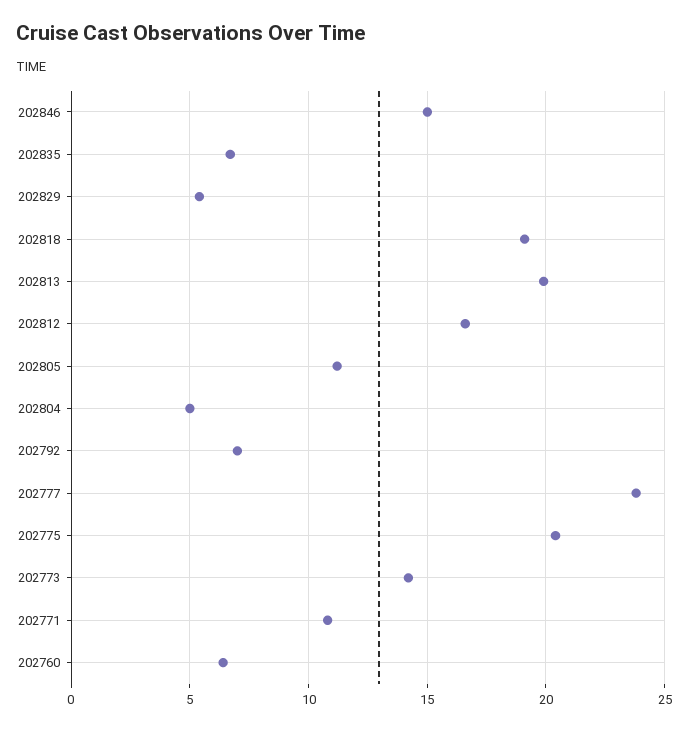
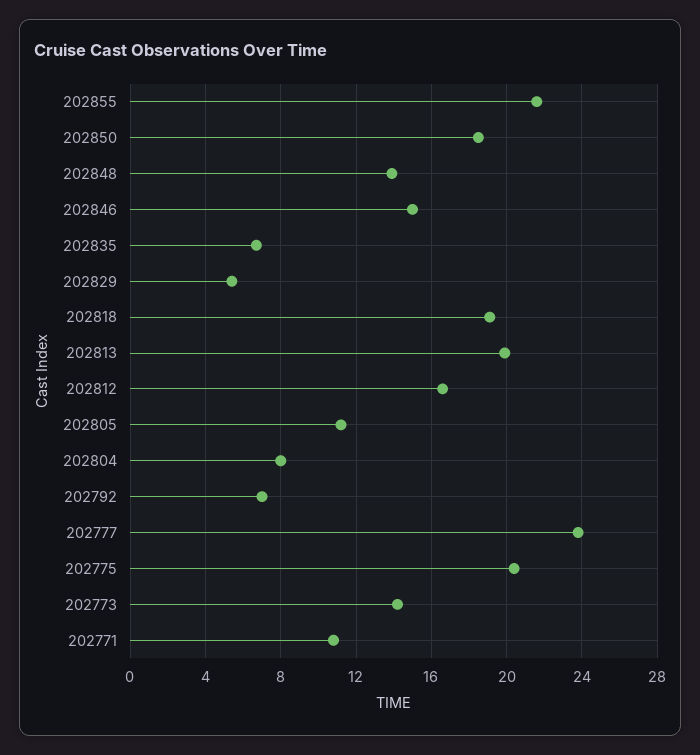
202804: 5 -> 8
202760: 6.5 -> none
202855: none -> 21.5
202850: none -> 18.5
202848: none -> 14

